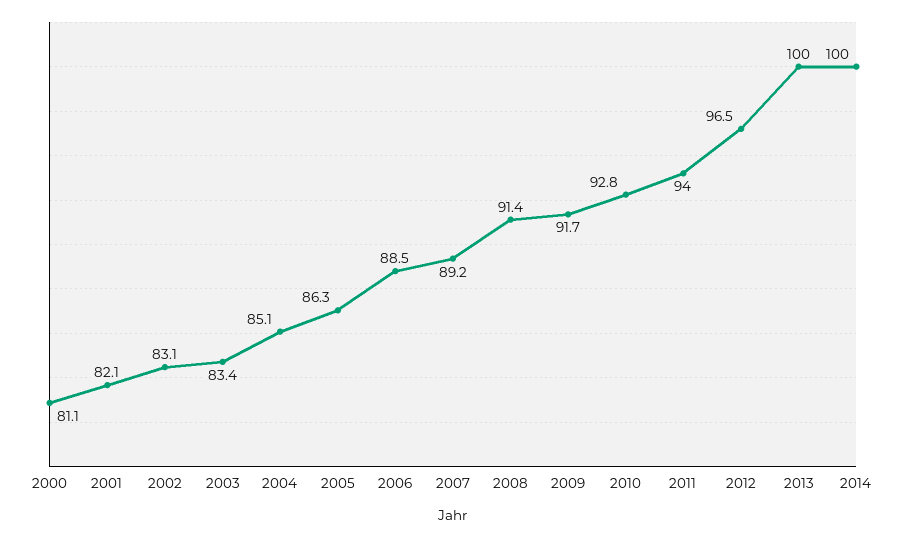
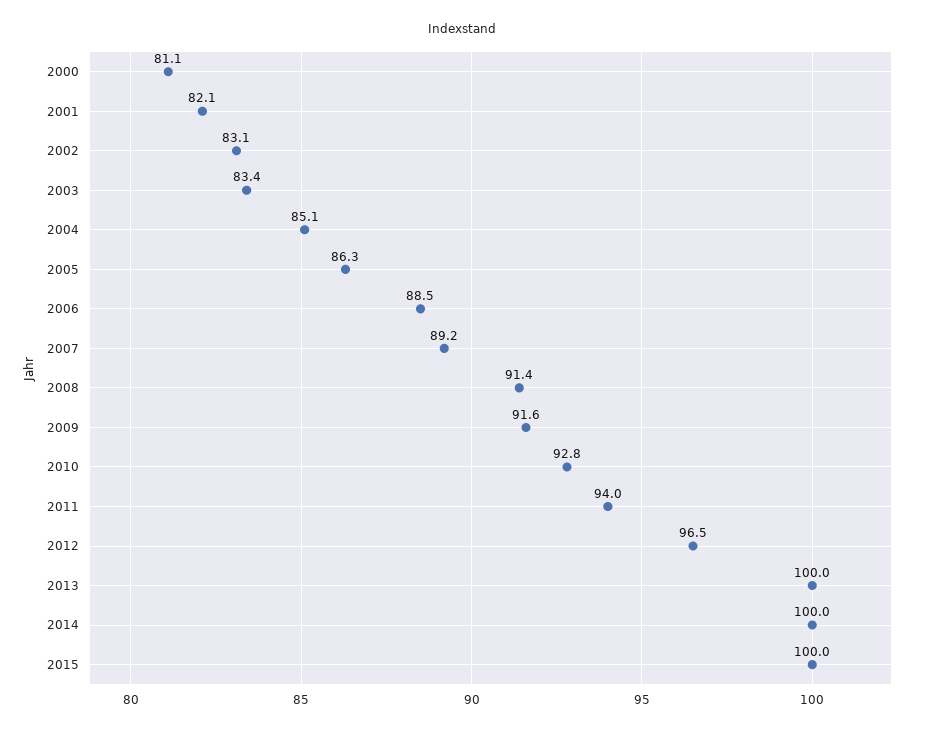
2009: 91.7 -> 91.6
2015: none -> 100

